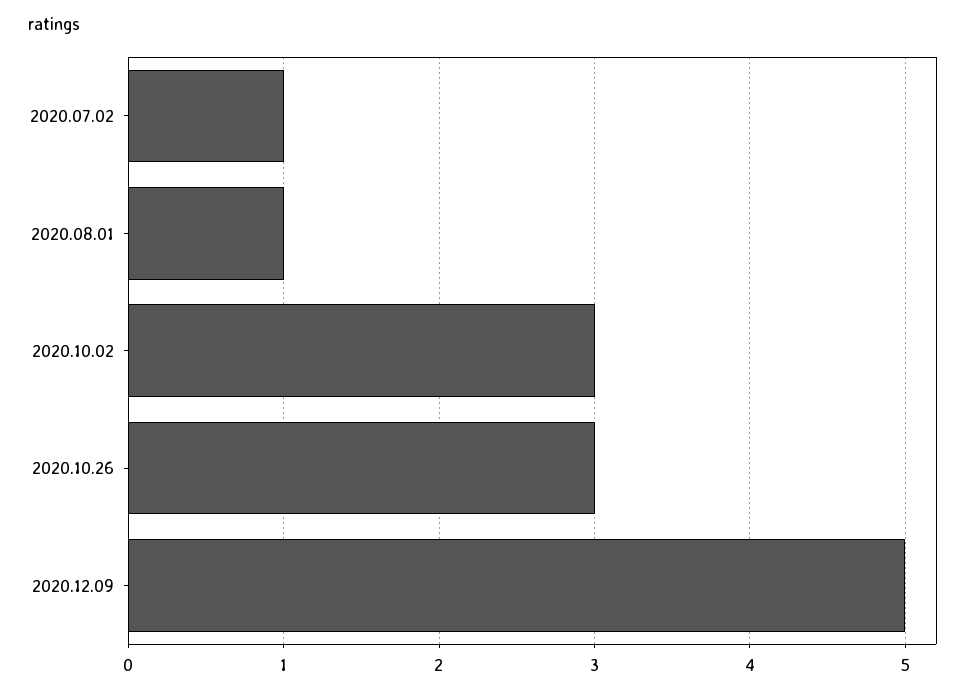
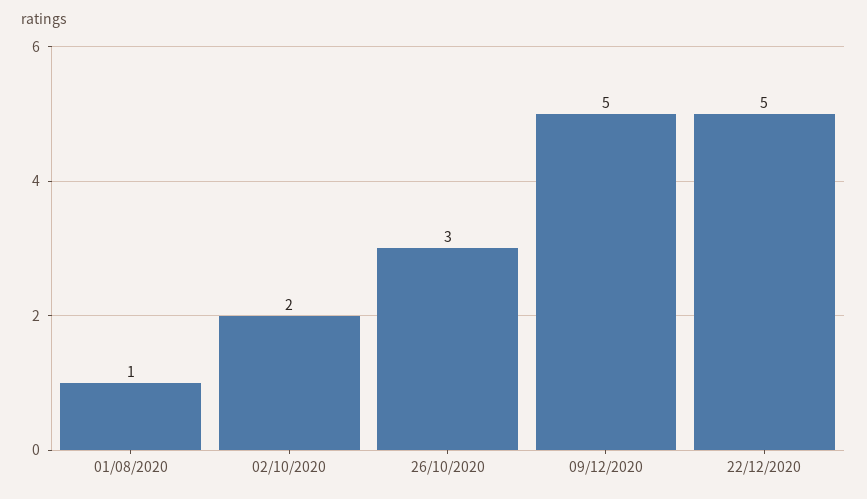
2020.07.02: 1 -> none
2020.10.02: 3 -> 2
22/12/2020: none -> 5

